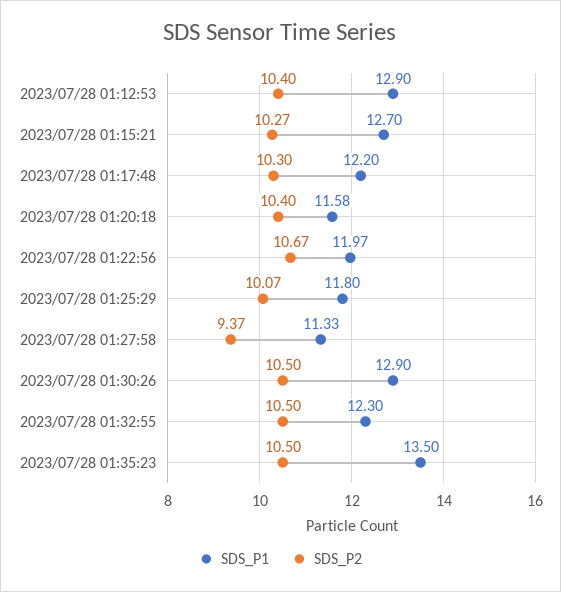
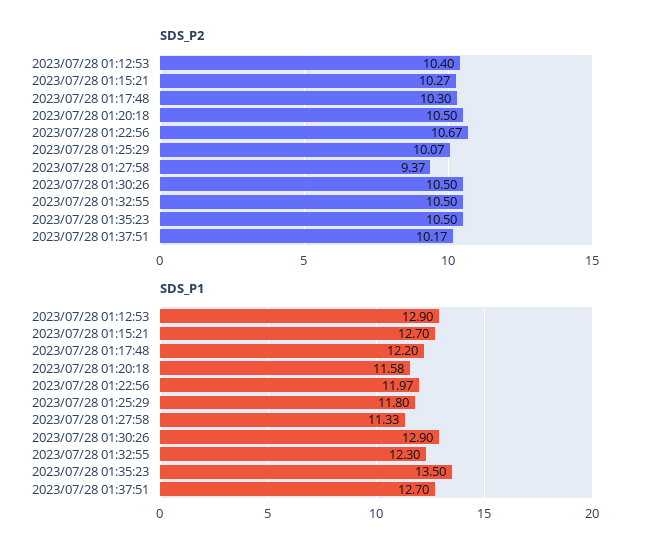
SDS_P2, 2023/07/28 01:20:18: 10.4 -> 10.5
SDS_P2, 2023/07/28 01:37:51: none -> 10.17
SDS_P1, 2023/07/28 01:37:51: none -> 12.7

